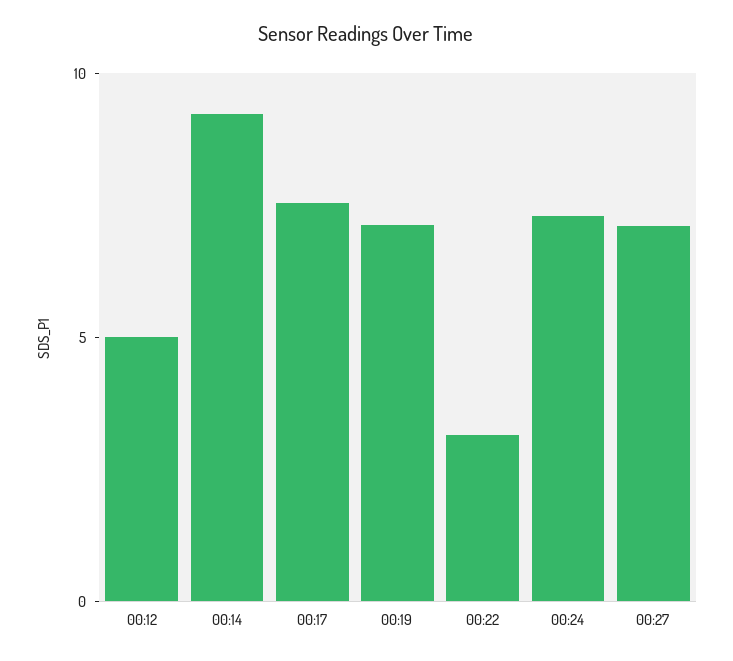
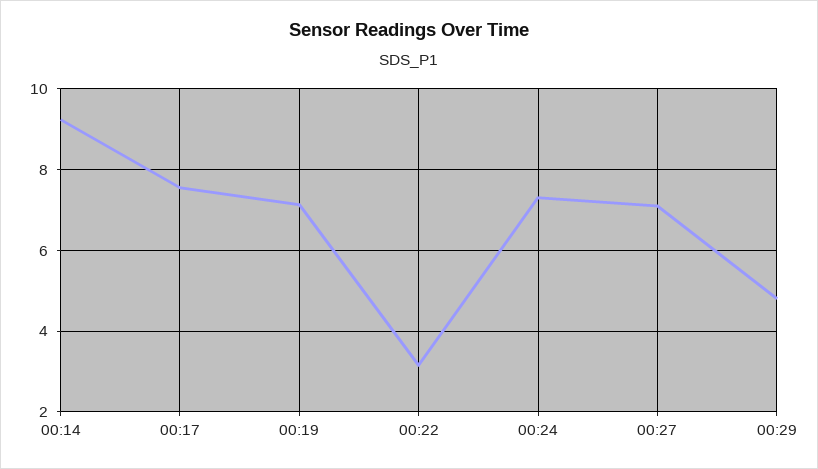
00:12: 5 -> none
00:29: none -> 4.8

